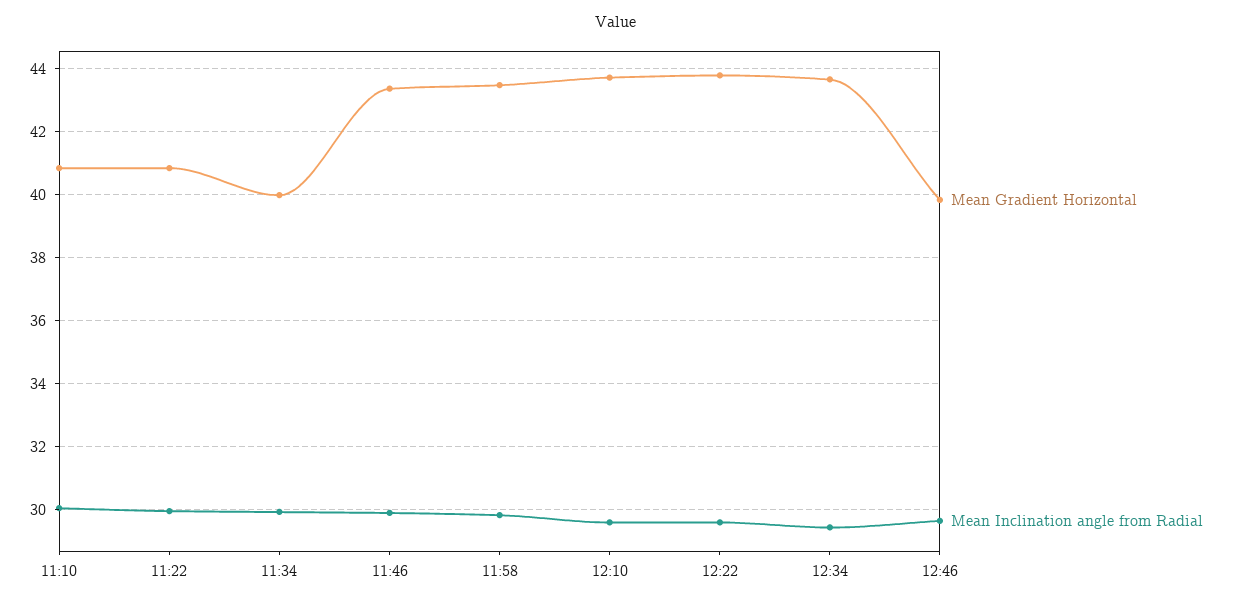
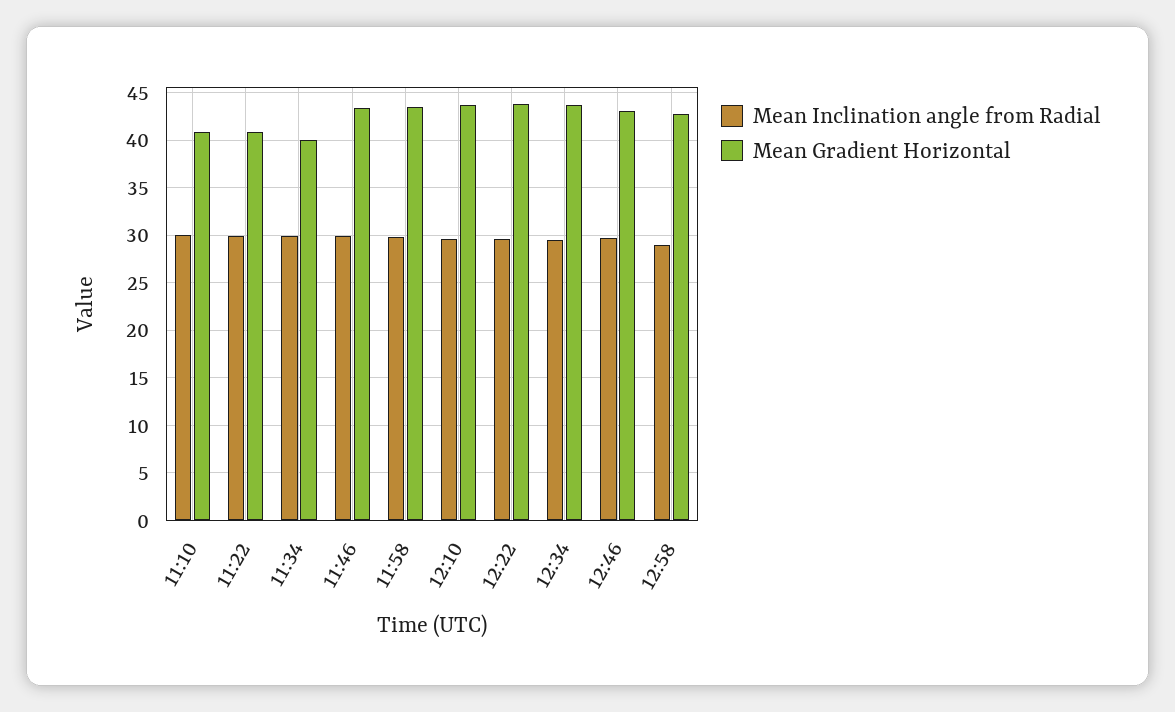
Mean Gradient Horizontal, 12:46: 39.8 -> 43
Mean Inclination angle from Radial, 12:58: none -> 29
Mean Gradient Horizontal, 12:58: none -> 43

